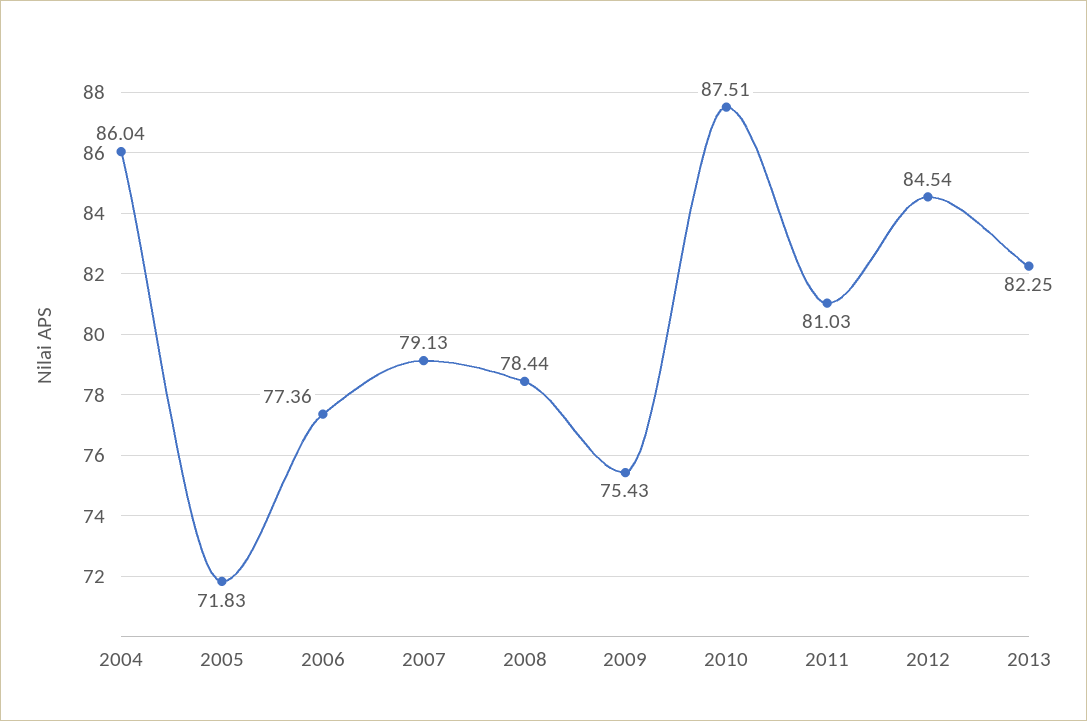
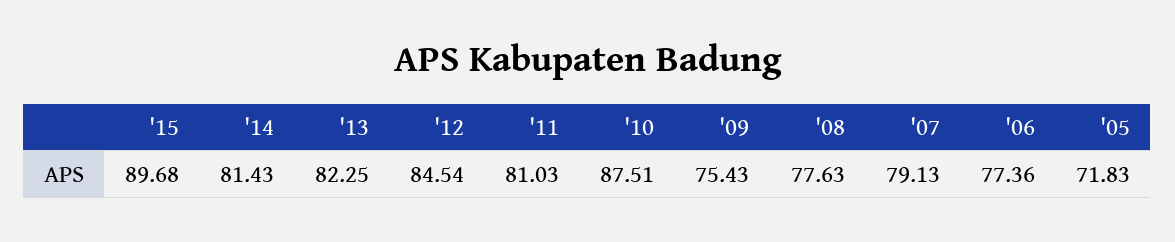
2004: 86.04 -> none
2008: 78.44 -> 77.63
'15: none -> 89.68
'14: none -> 81.43

